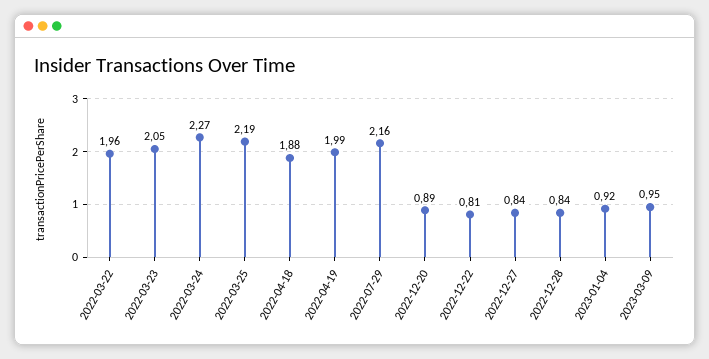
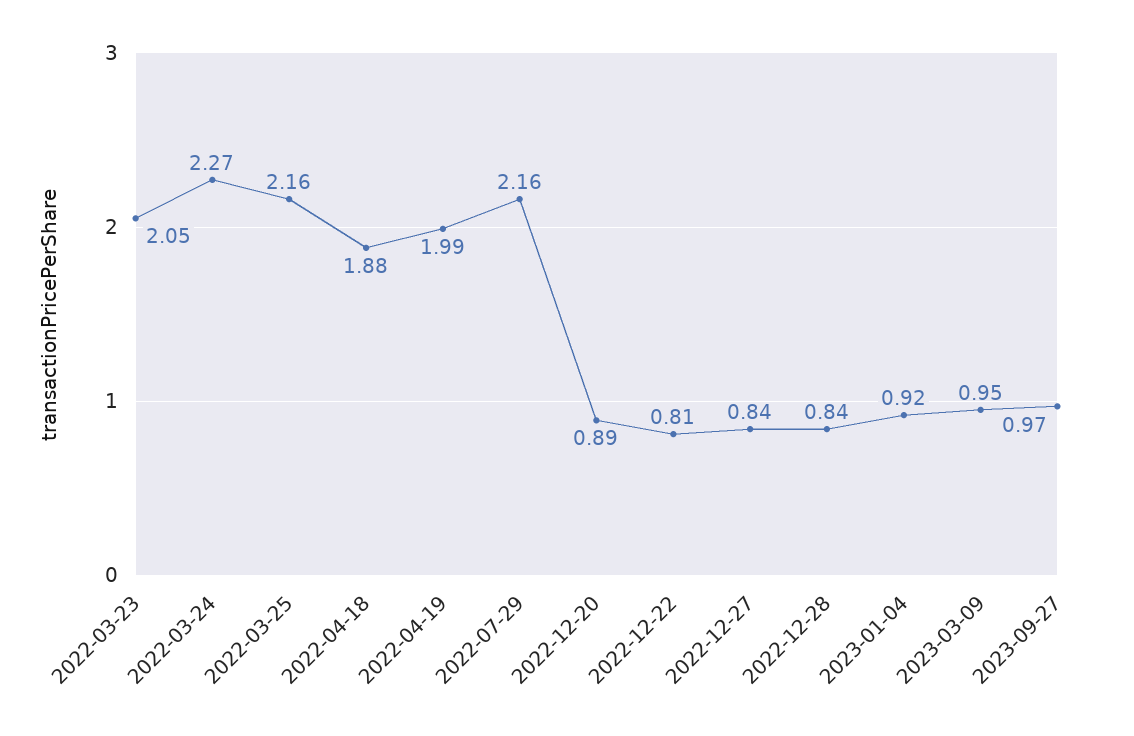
2022-03-22: 1.96 -> none
2022-03-25: 2.19 -> 2.16
2023-09-27: none -> 0.97

